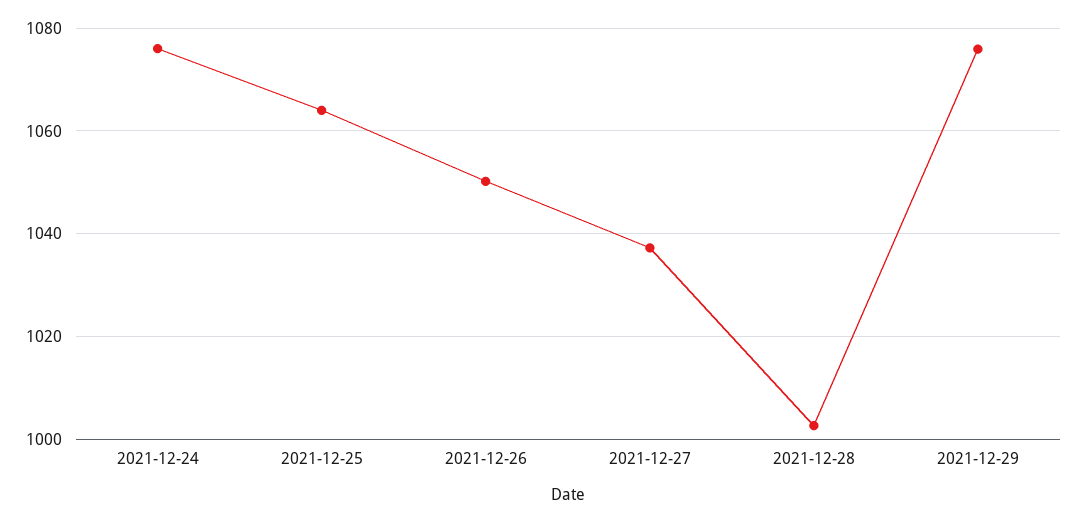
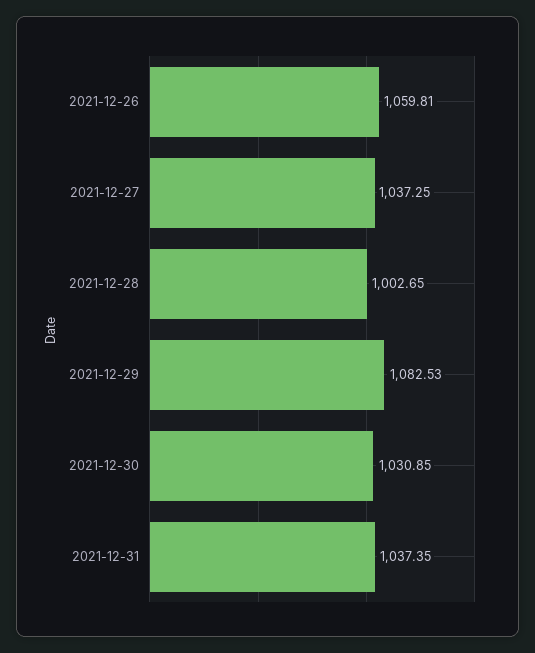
2021-12-24: 1076 -> none
2021-12-25: 1064 -> none
2021-12-26: 1050 -> 1059.81
2021-12-29: 1076 -> 1082.53
2021-12-30: none -> 1030.85
2021-12-31: none -> 1037.35

